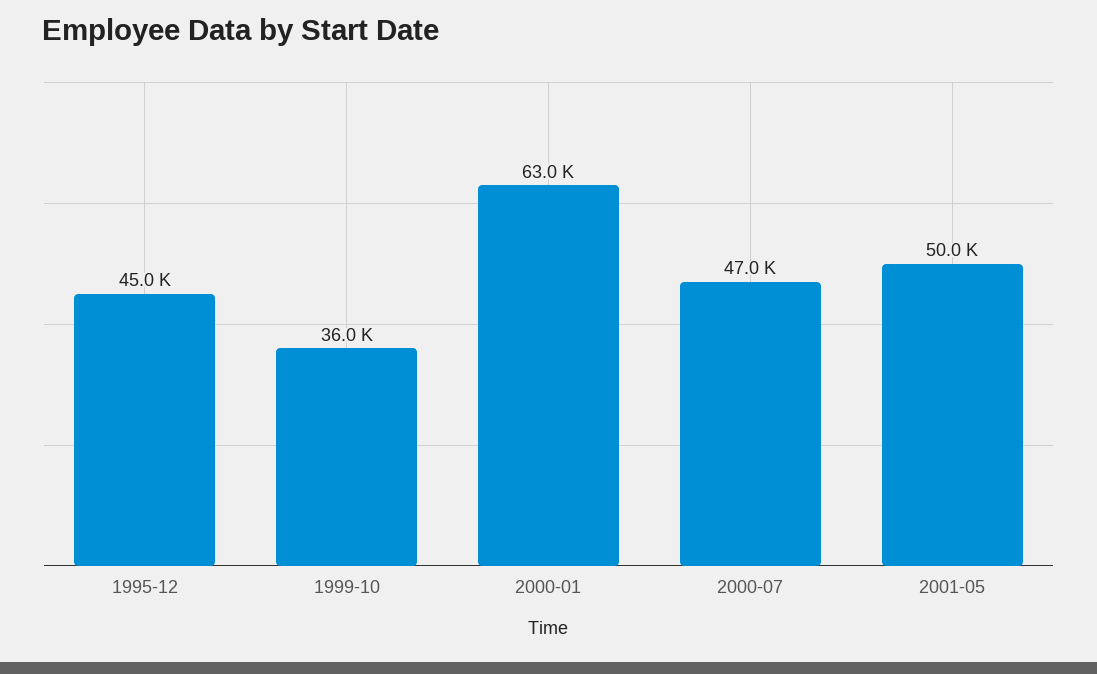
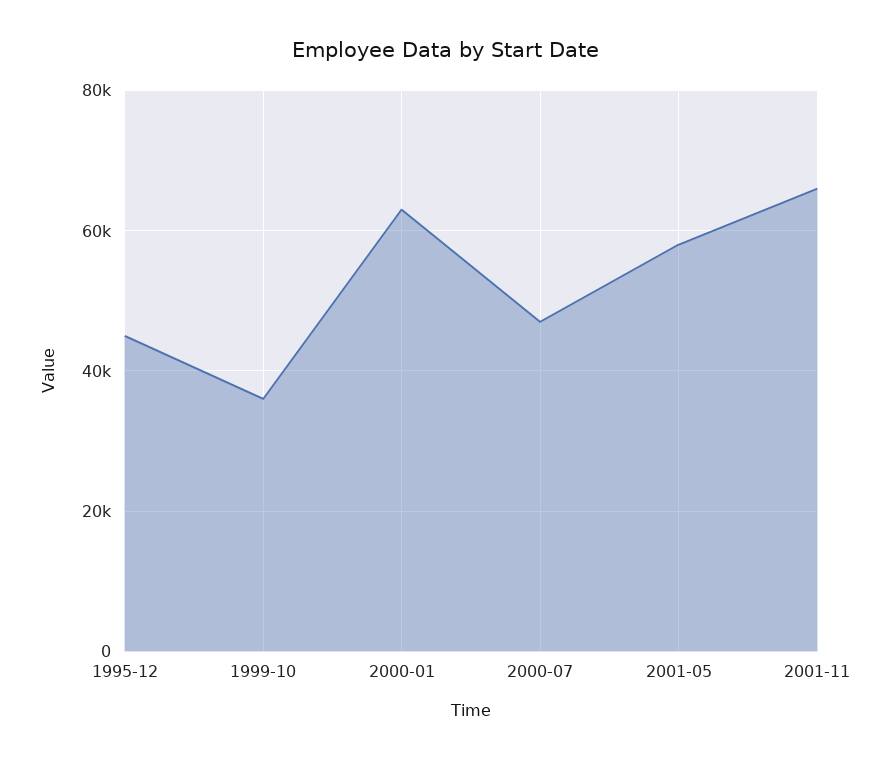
2001-05: 50000 -> 58000
2001-11: none -> 66000

